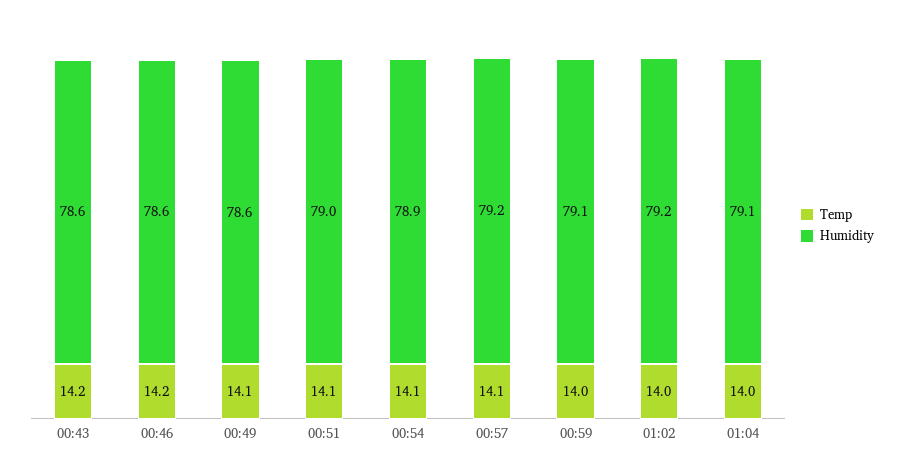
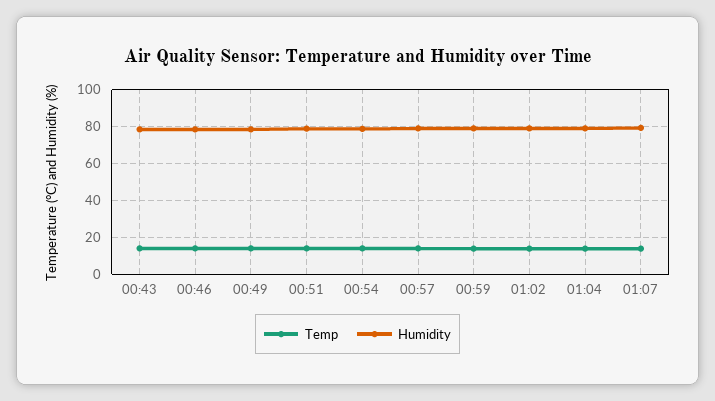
Temp, 01:07: none -> 15
Humidity, 01:07: none -> 80

